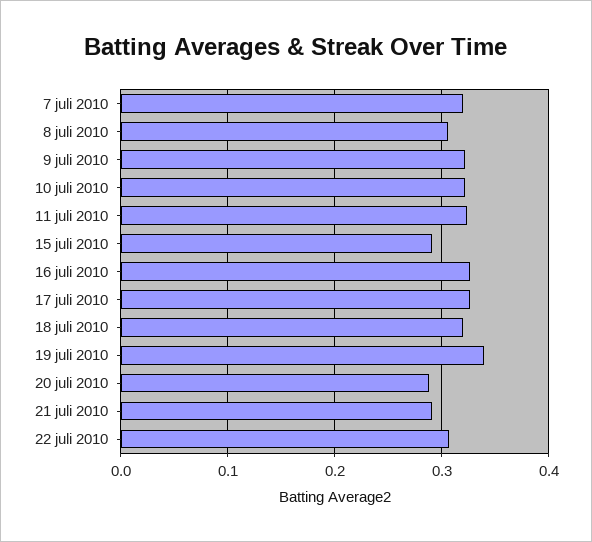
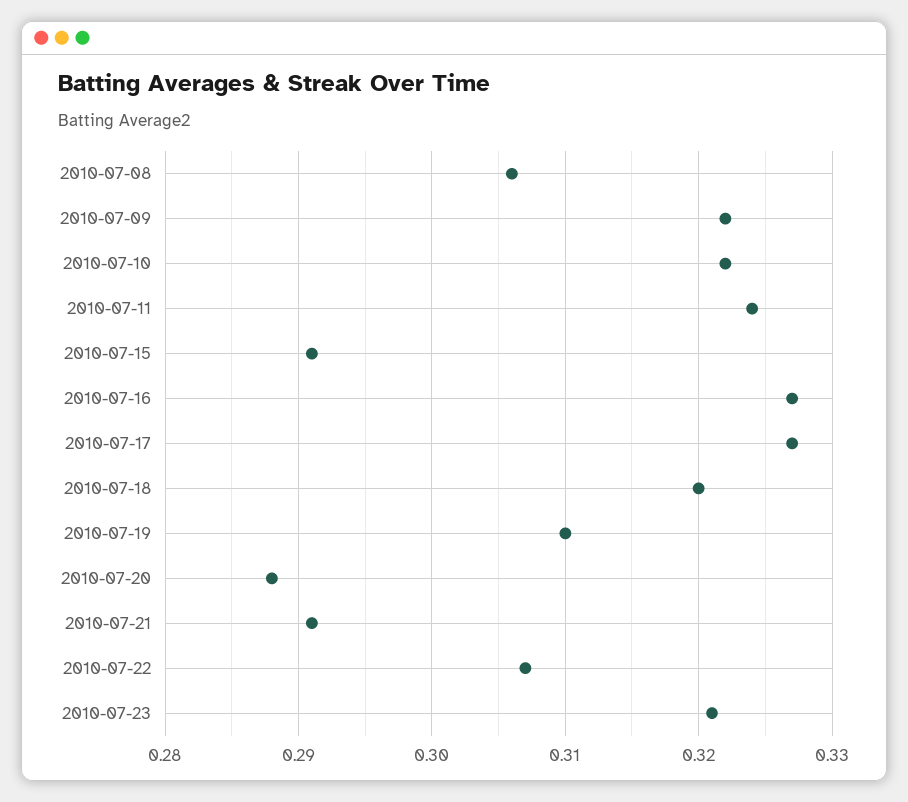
7 juli 2010: 0.32 -> none
19 juli 2010: 0.34 -> 0.31
2010-07-23: none -> 0.321

